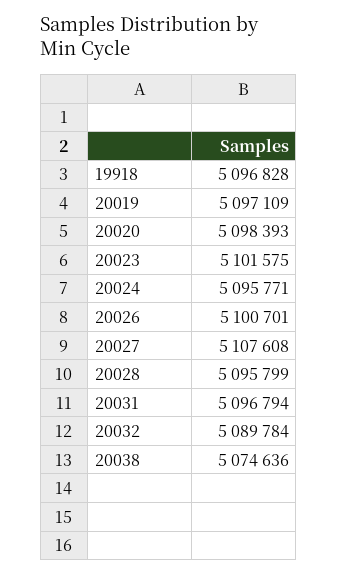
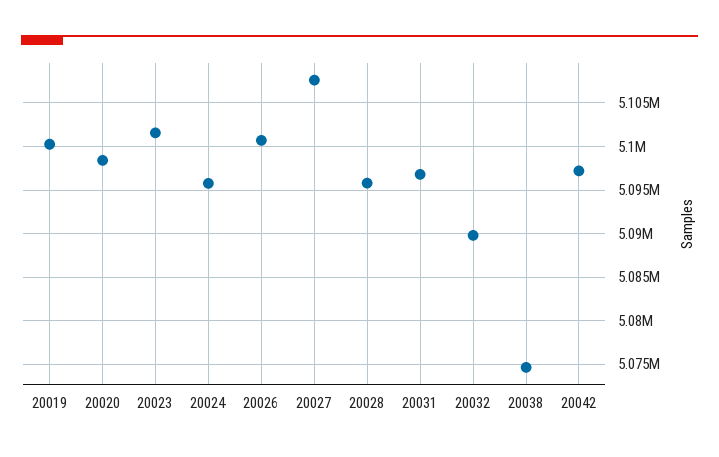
19918: 5096828 -> none
20019: 5097109 -> 5100000
20042: none -> 5097000

